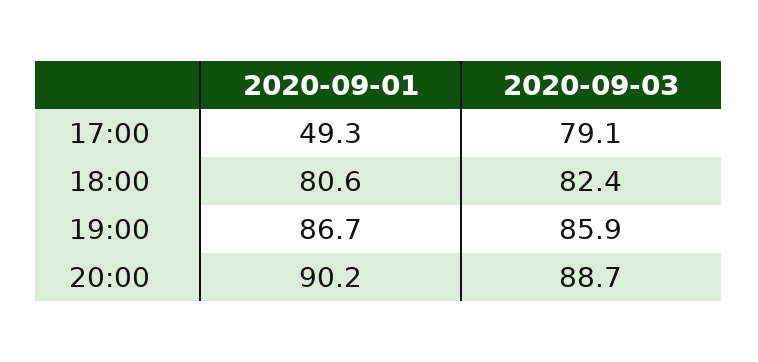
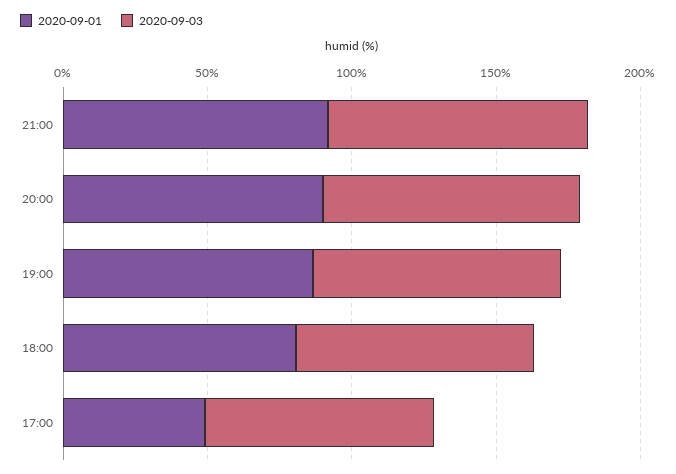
2020-09-01, 21:00: none -> 90
2020-09-03, 21:00: none -> 90

